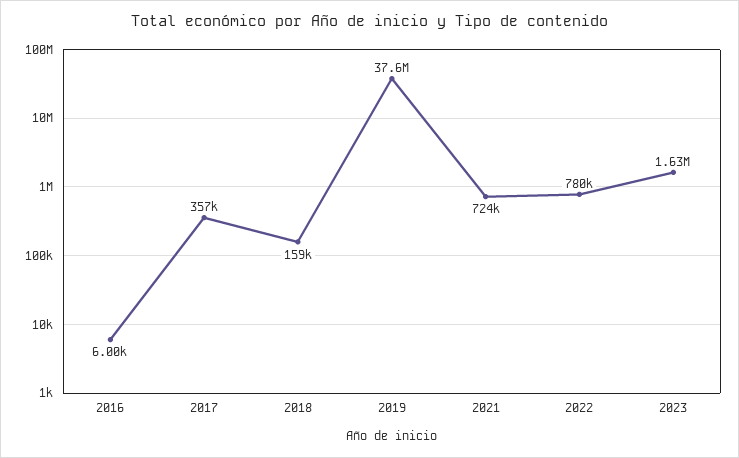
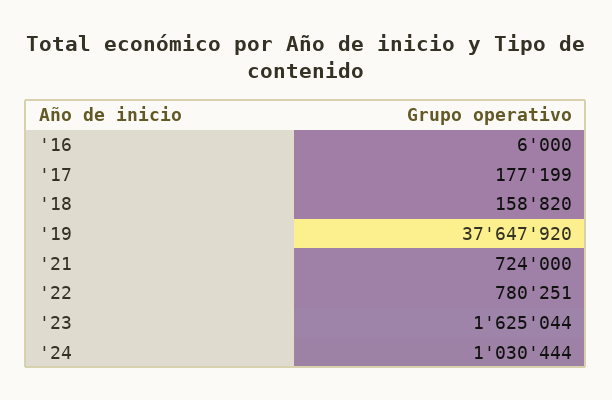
2017: 357000 -> 177199
'24: none -> 1030444

